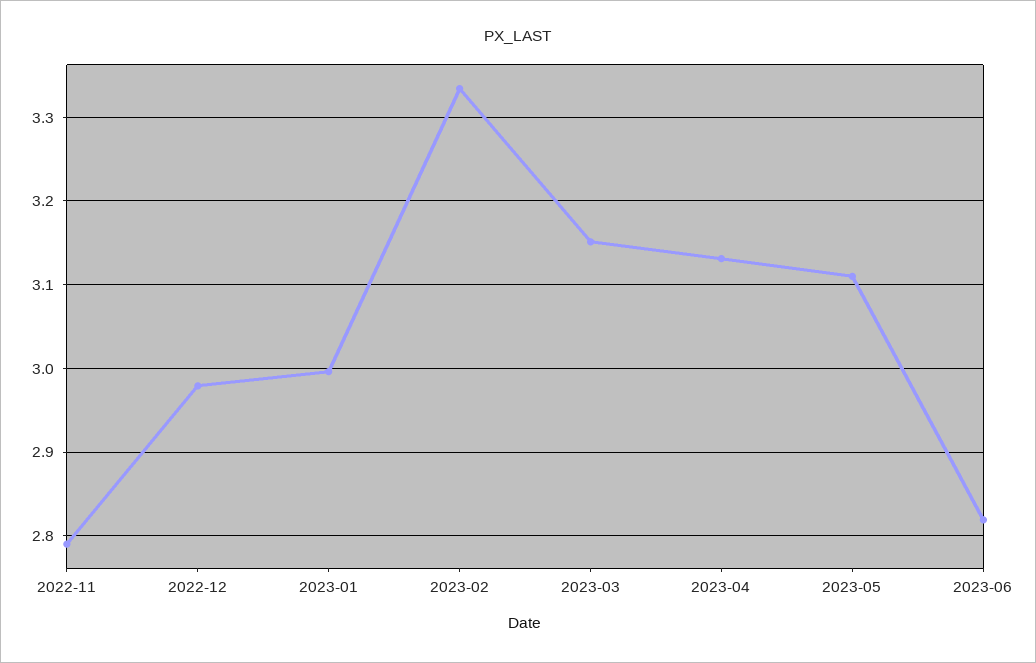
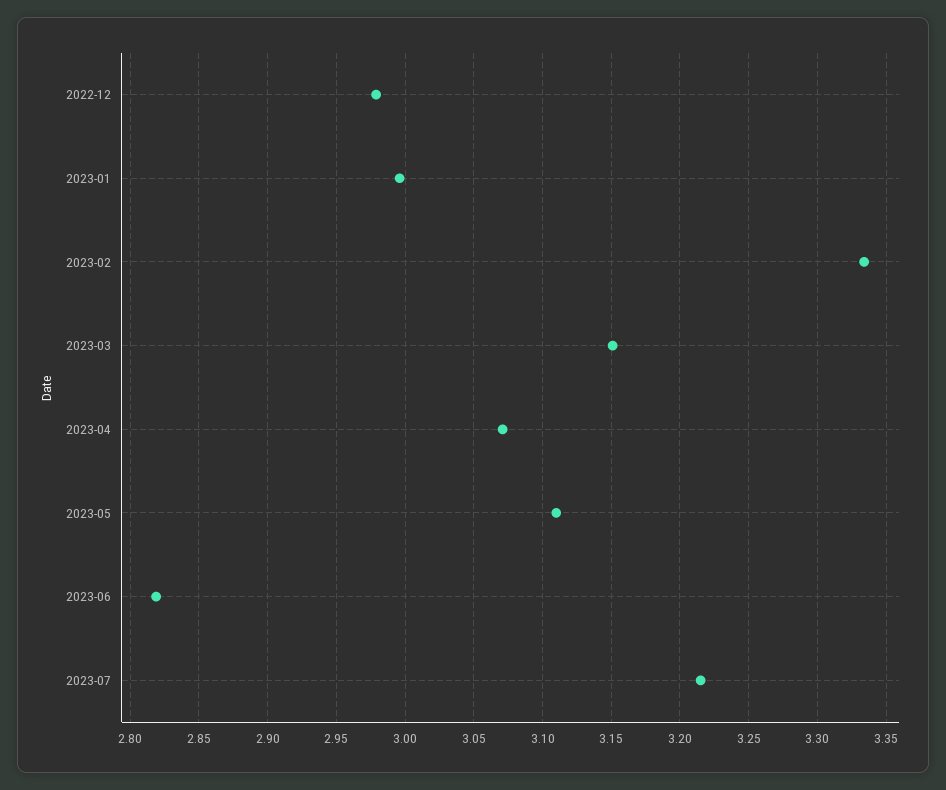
2022-11: 2.79 -> none
2023-04: 3.13 -> 3.07
2023-07: none -> 3.215

